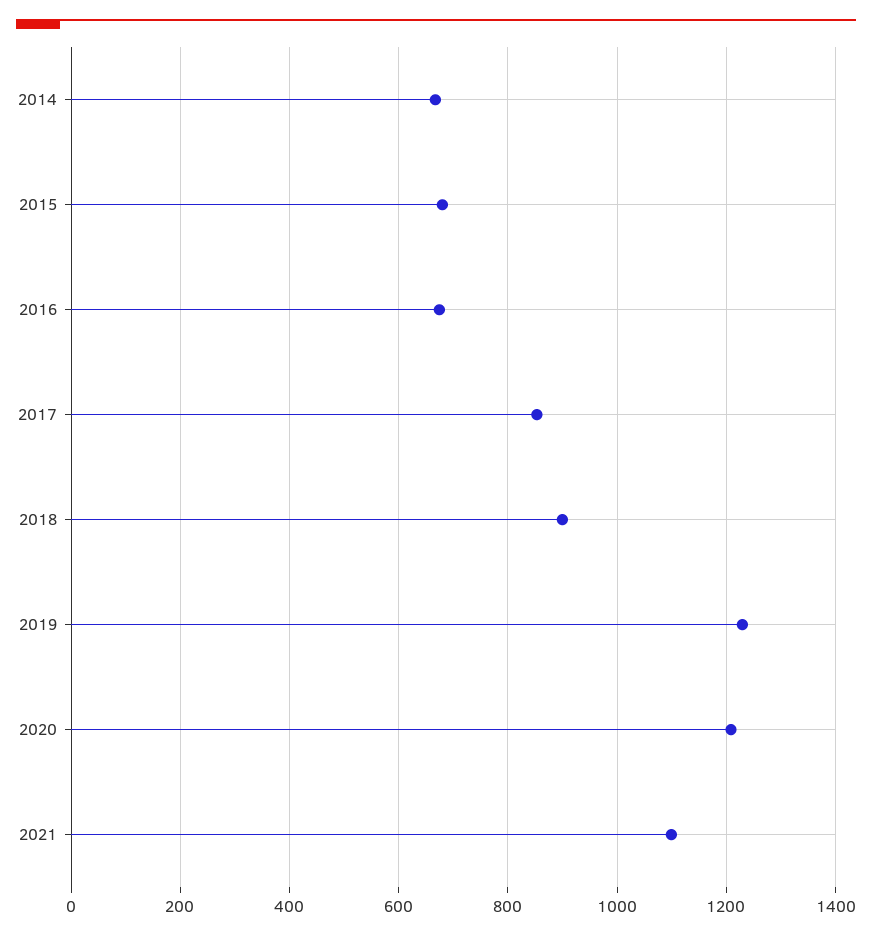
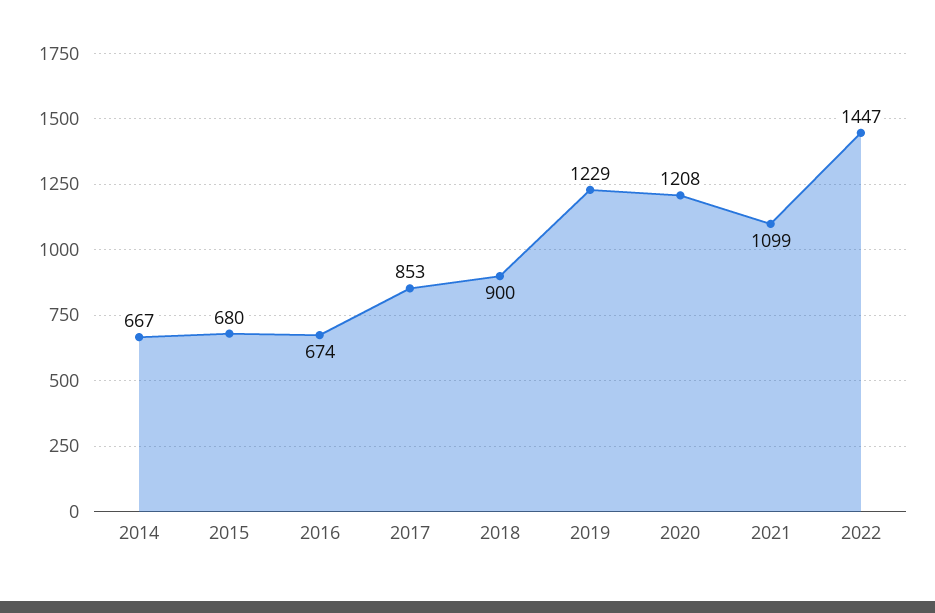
2022: none -> 1447

